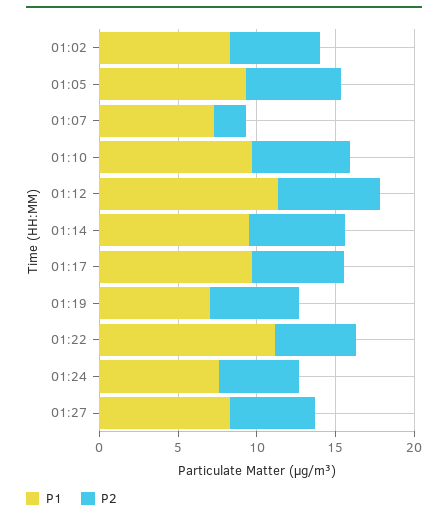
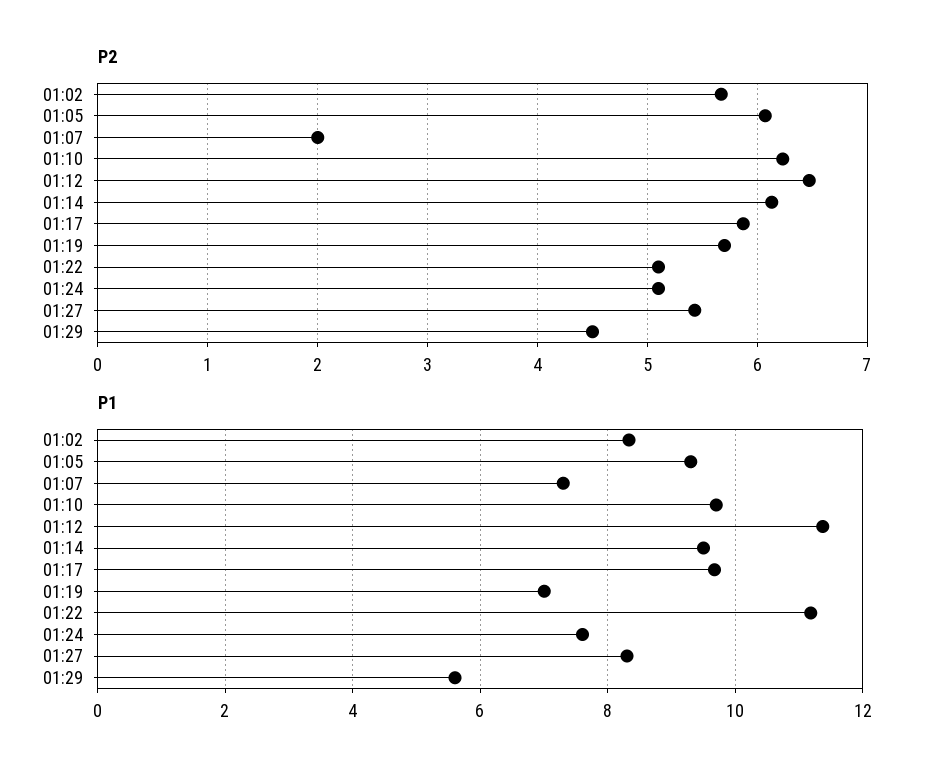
P2, 01:29: none -> 4.5
P1, 01:29: none -> 5.6

